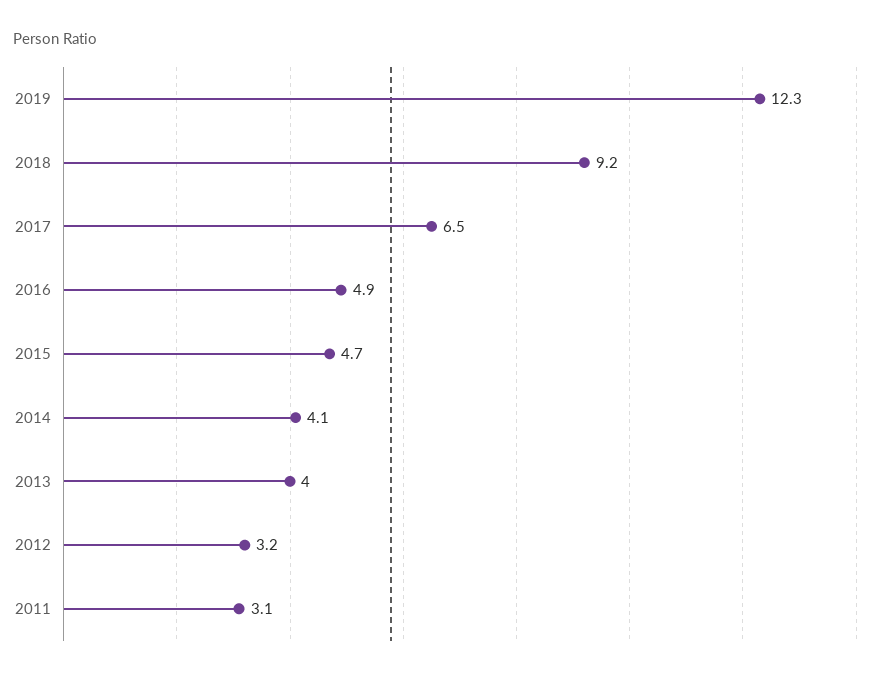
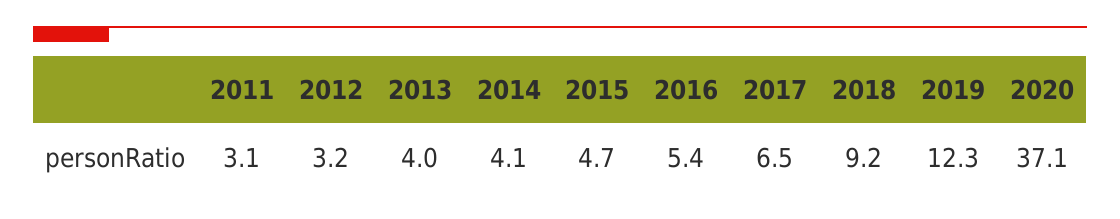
2016: 4.9 -> 5.4
2020: none -> 37.1

